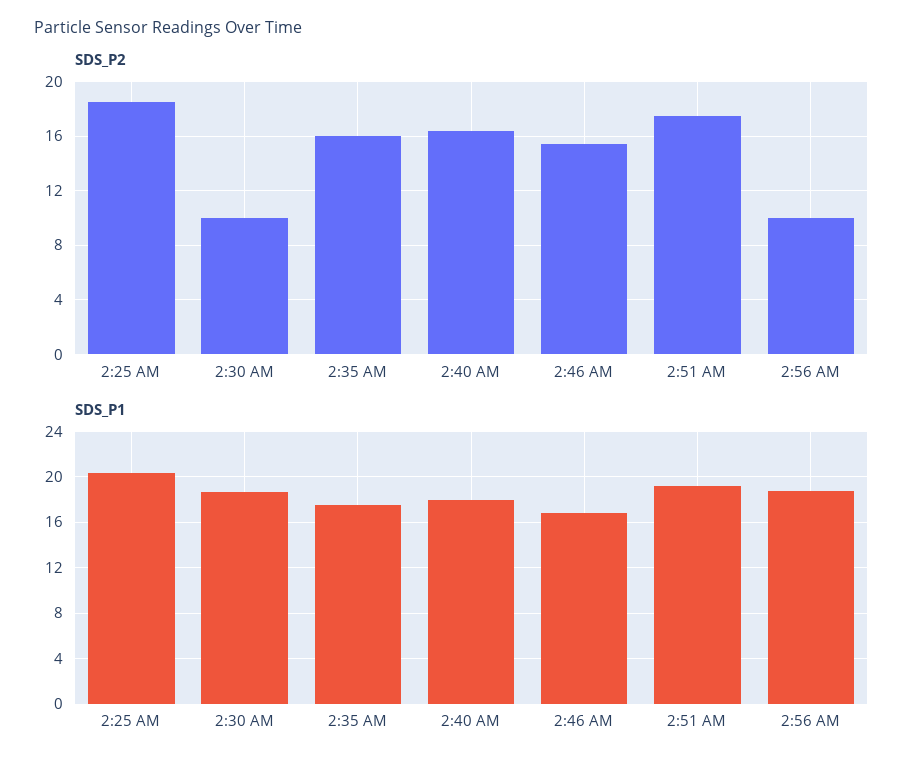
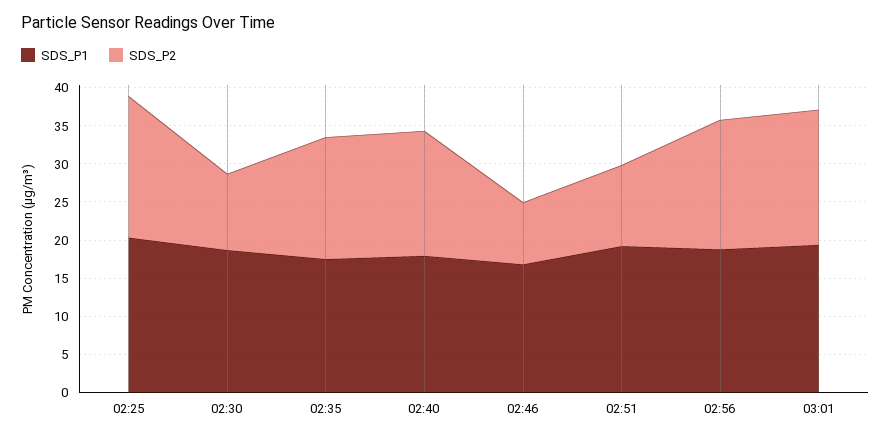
SDS_P2, 2:46 AM: 15.5 -> 7.5
SDS_P2, 2:51 AM: 17.5 -> 10
SDS_P2, 2:56 AM: 10 -> 17.5
SDS_P1, 03:01: none -> 20
SDS_P2, 03:01: none -> 17.5

